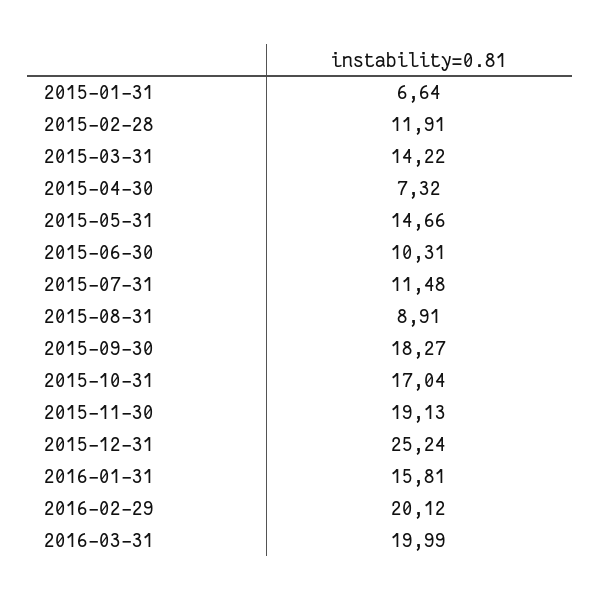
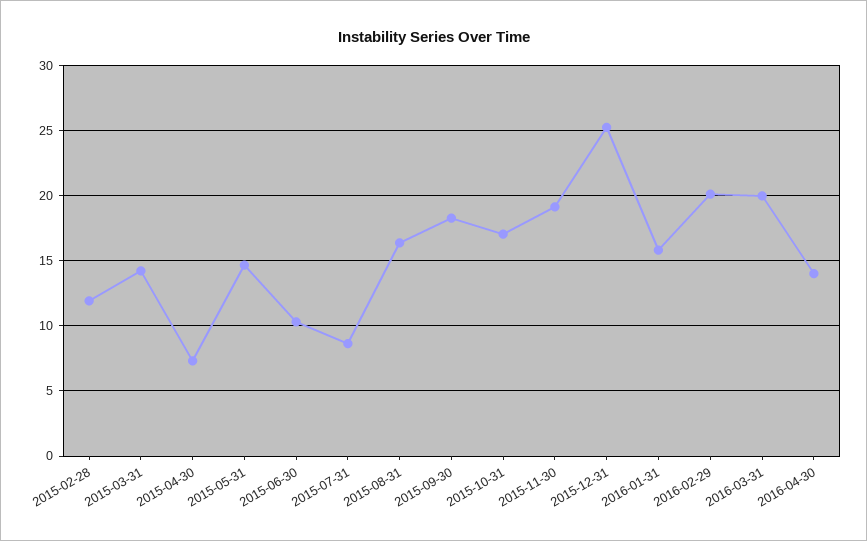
2015-01-31: 6.64 -> none
2015-07-31: 11.48 -> 8.5
2015-08-31: 8.91 -> 16.5
2016-04-30: none -> 14

